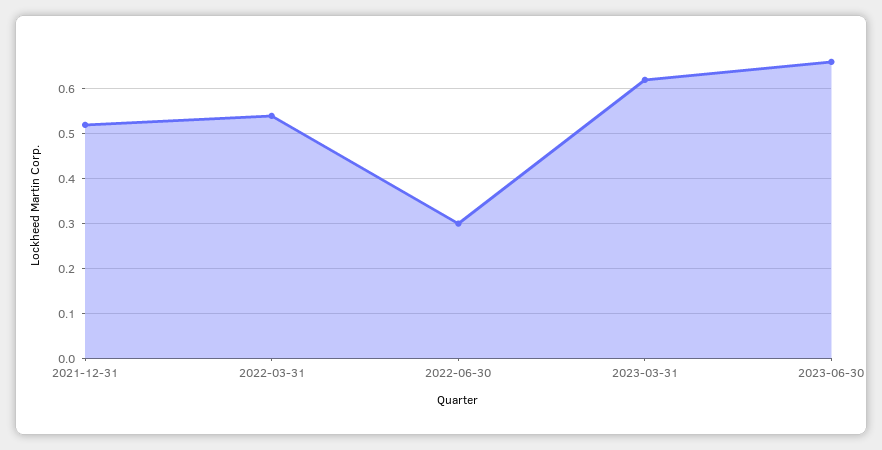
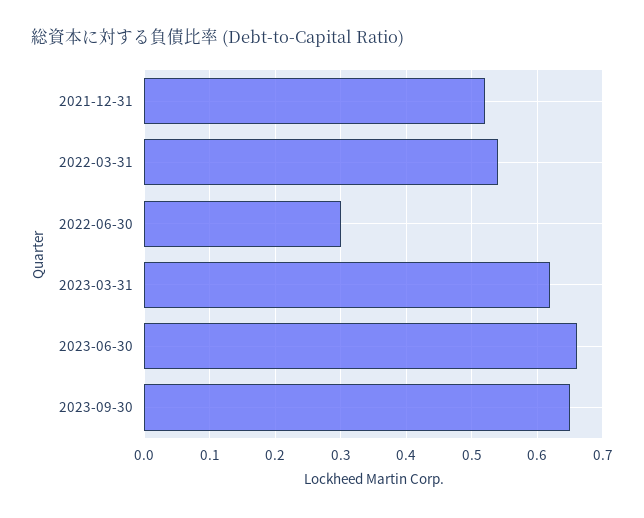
2023-09-30: none -> 0.65

